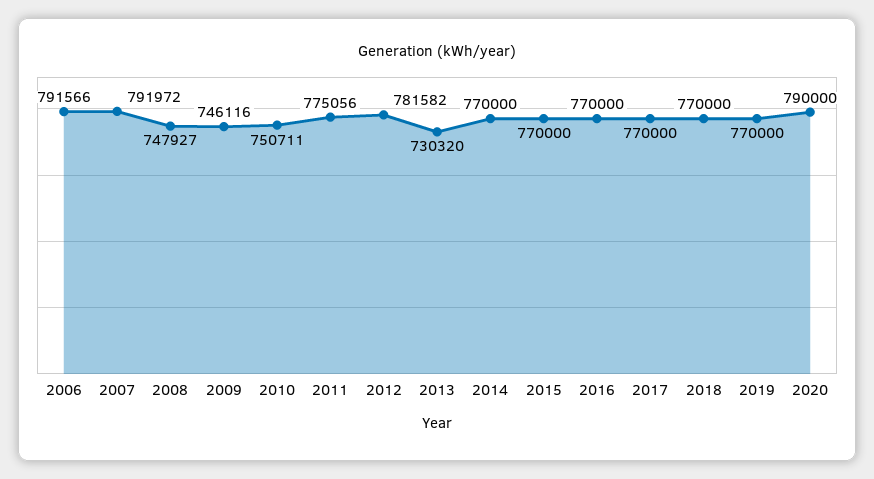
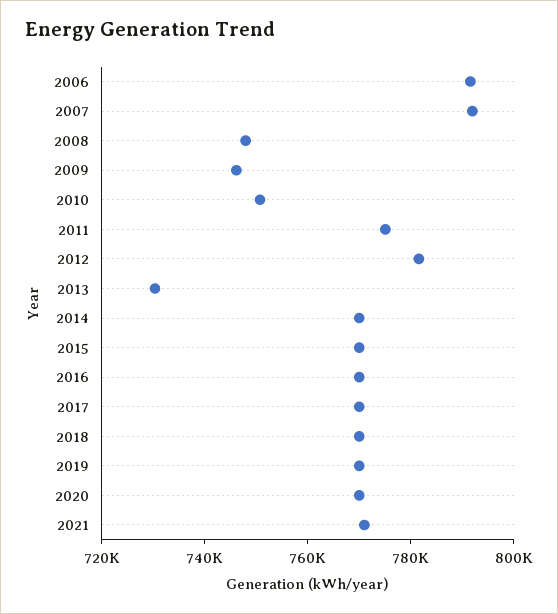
2020: 790000 -> 770000
2021: none -> 770000

